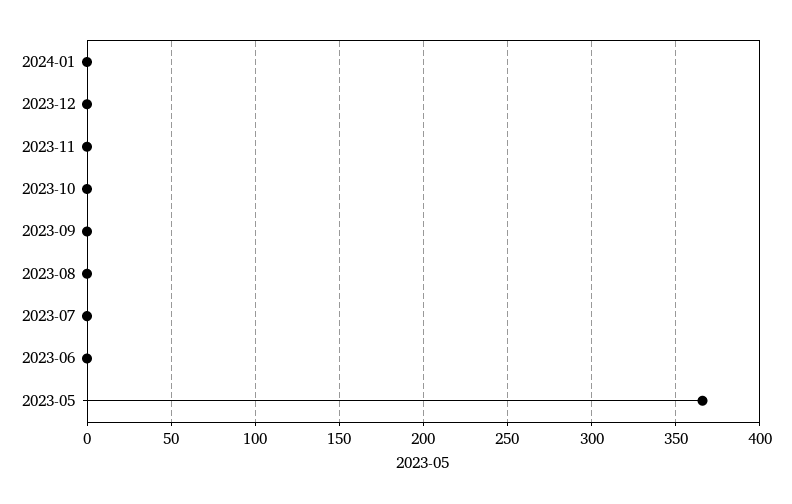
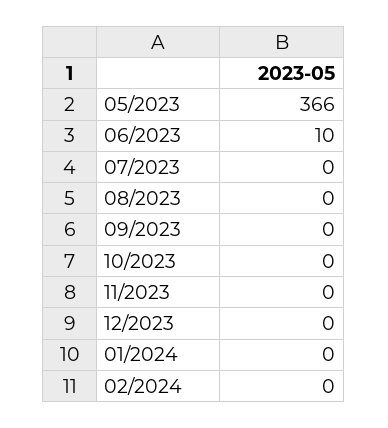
2023-06: 0 -> 10
02/2024: none -> 0

